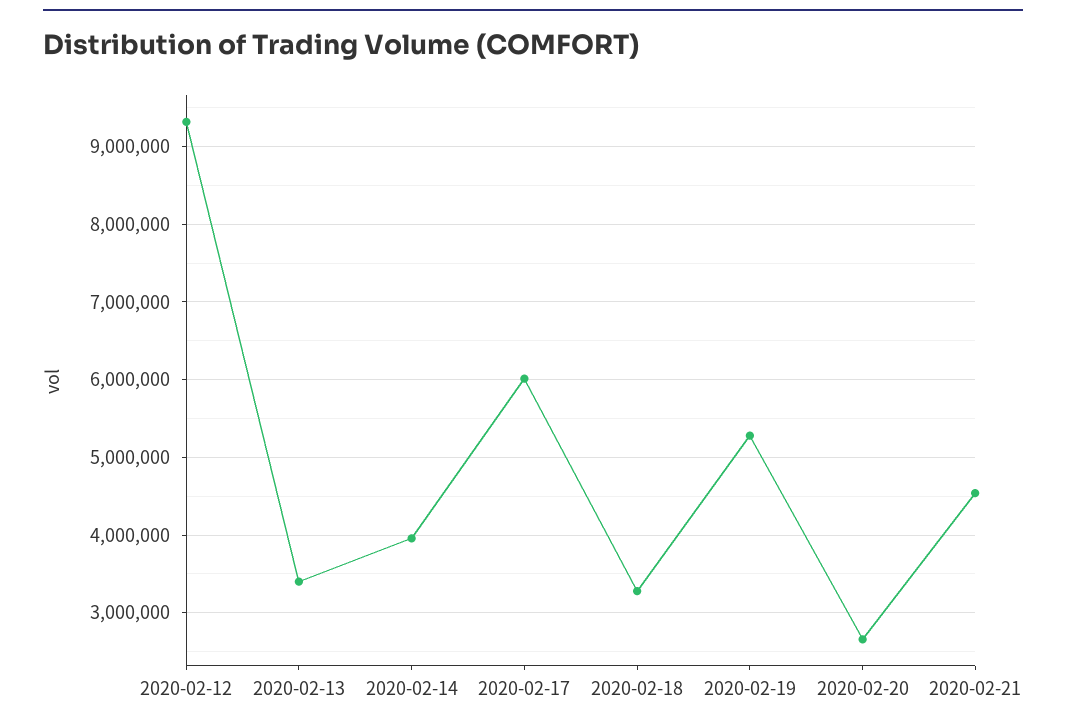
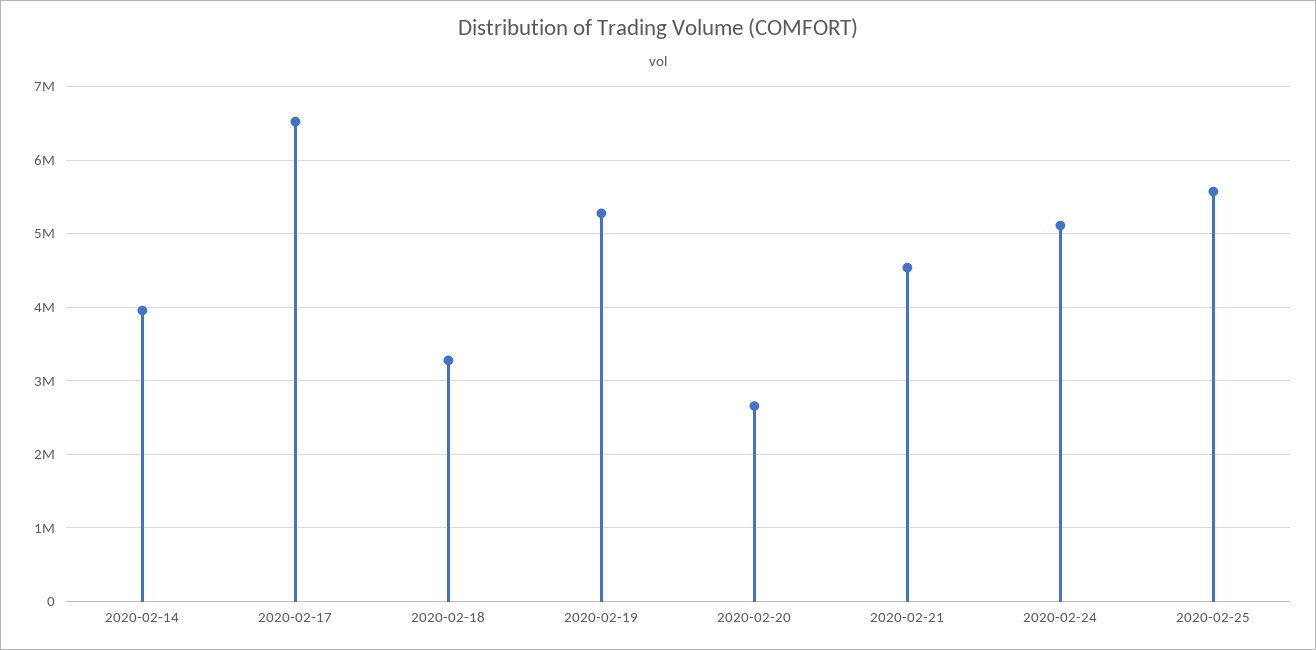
2020-02-12: 9300000 -> none
2020-02-13: 3400000 -> none
2020-02-17: 6000000 -> 6500000
2020-02-24: none -> 5100000
2020-02-25: none -> 5600000

